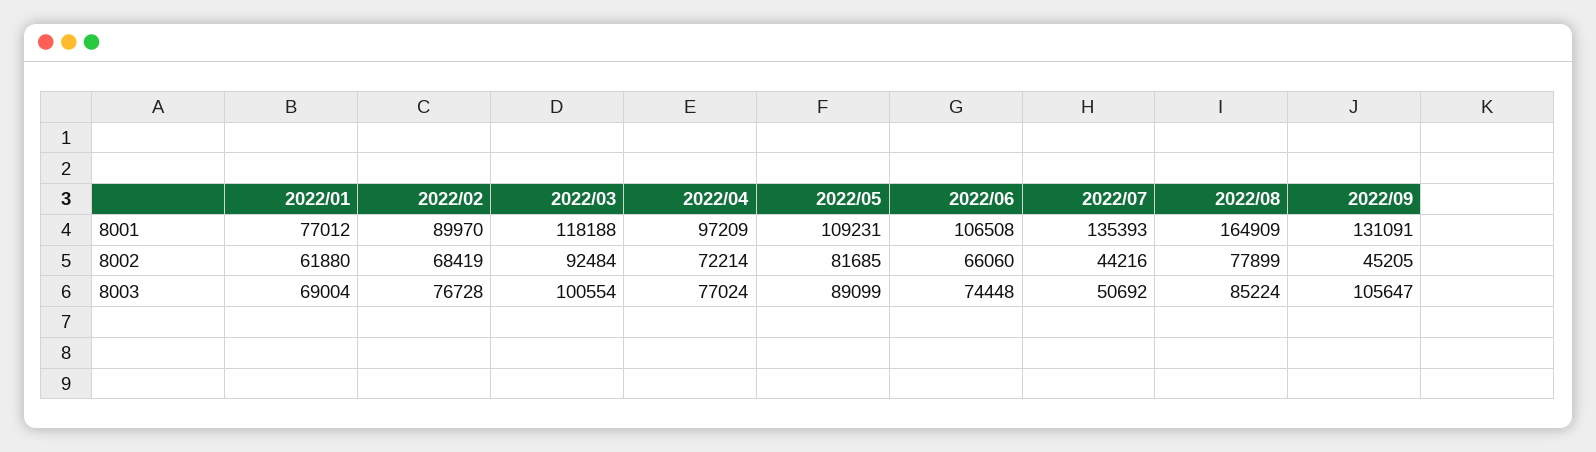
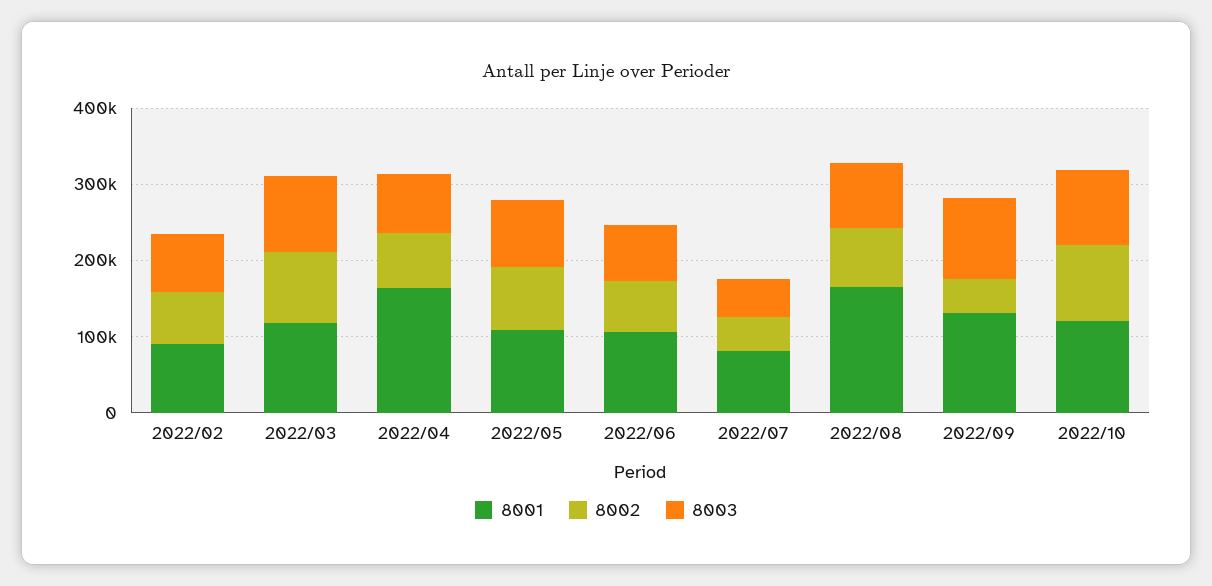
8001, 2022/01: 77012 -> none
8001, 2022/04: 97209 -> 160000
8001, 2022/07: 135393 -> 80000
8002, 2022/01: 61880 -> none
8003, 2022/01: 69004 -> none
8001, 2022/10: none -> 120000
8002, 2022/10: none -> 100000
8003, 2022/10: none -> 100000

